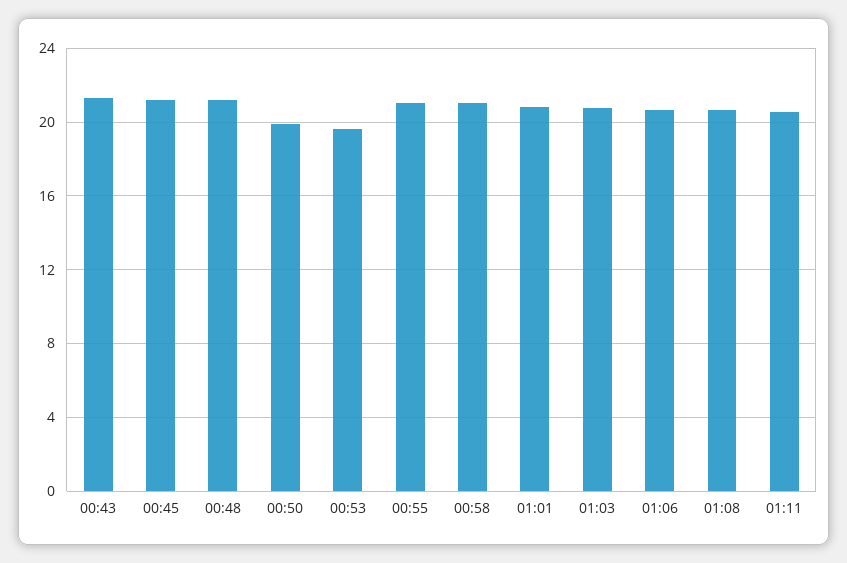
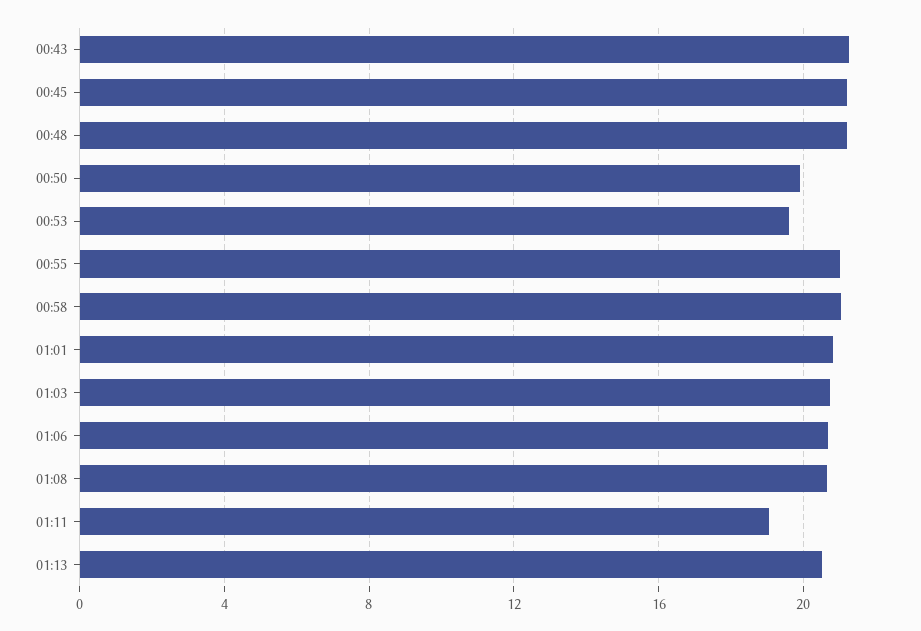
01:11: 20.5 -> 19
01:13: none -> 20.5

